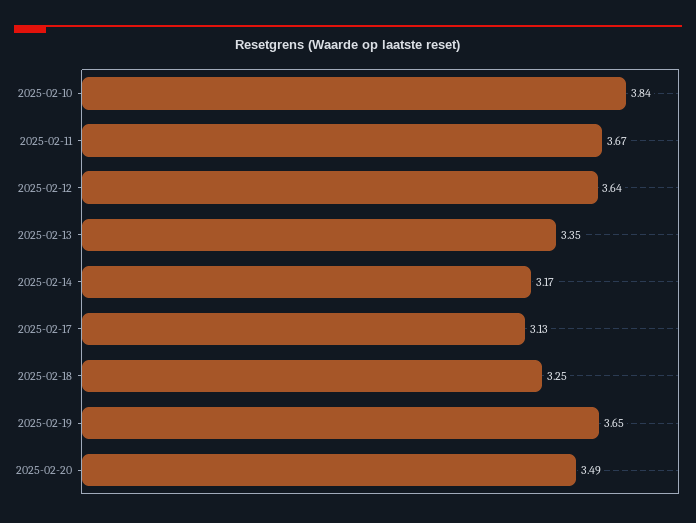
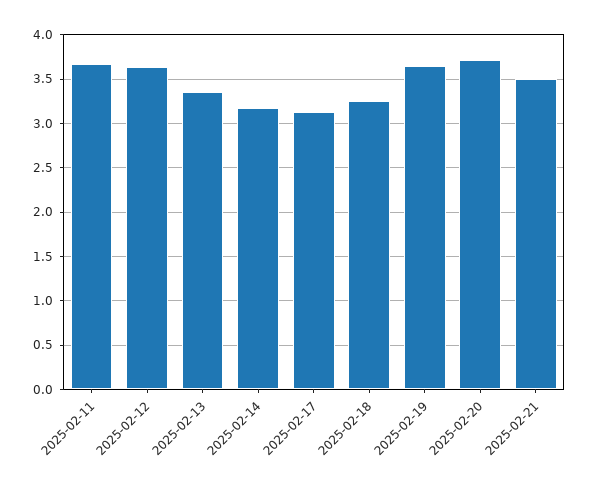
2025-02-10: 3.84 -> none
2025-02-20: 3.49 -> 3.7
2025-02-21: none -> 3.5

